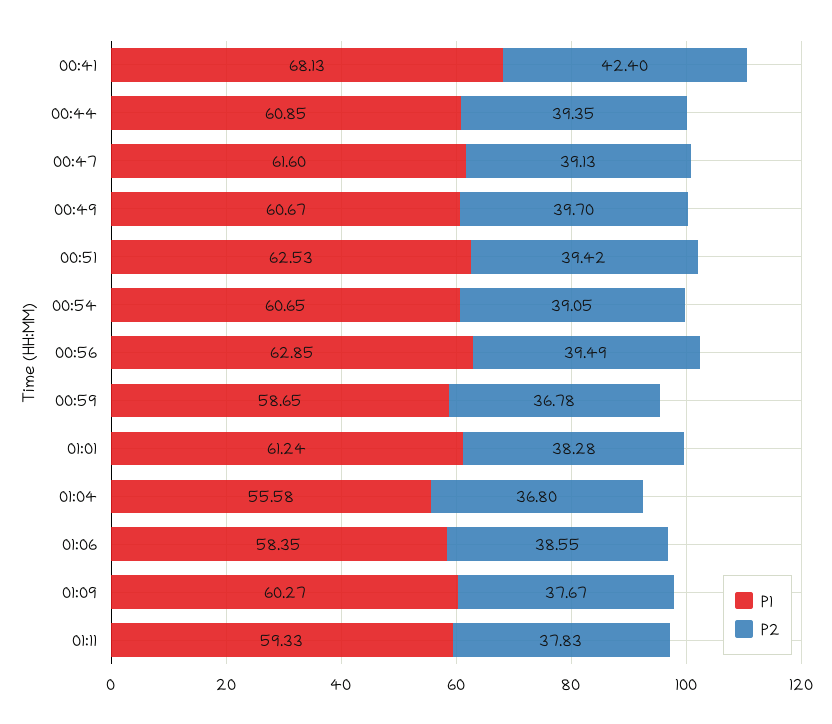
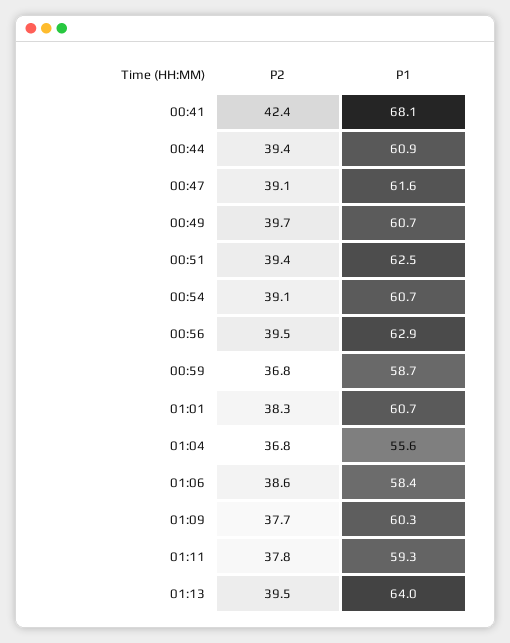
P1, 01:01: 61.24 -> 60.7
P2, 01:13: none -> 39.5
P1, 01:13: none -> 64

